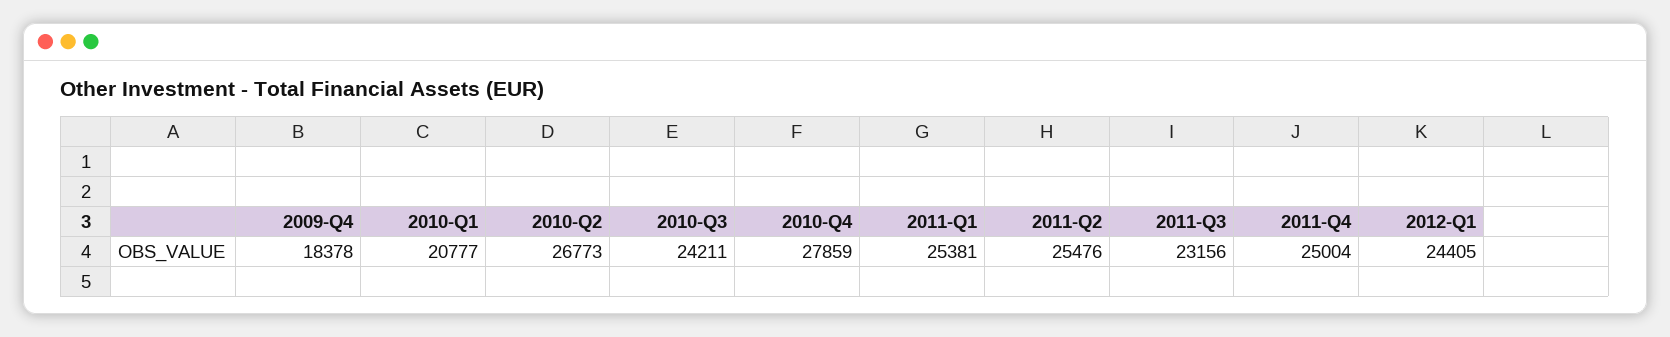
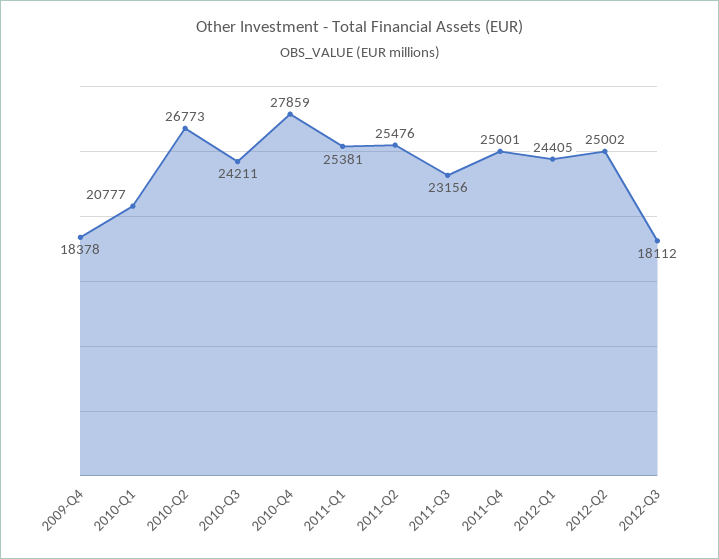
2011-Q4: 25004 -> 25001
2012-Q2: none -> 25002
2012-Q3: none -> 18112

